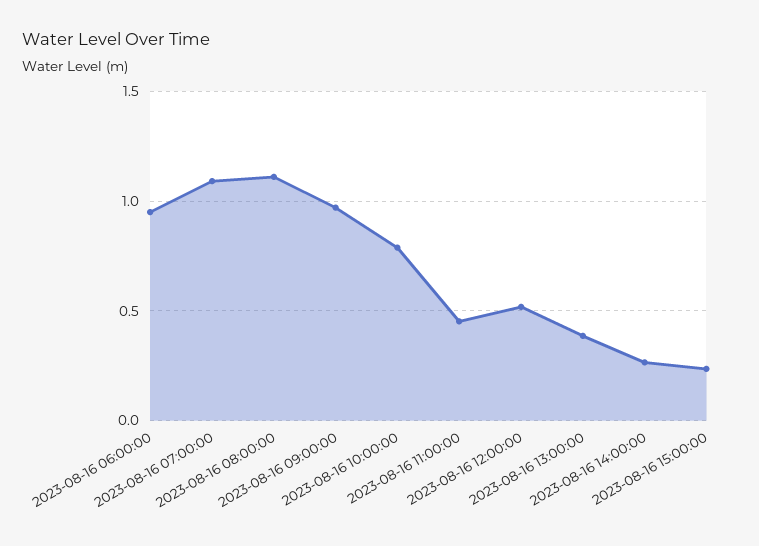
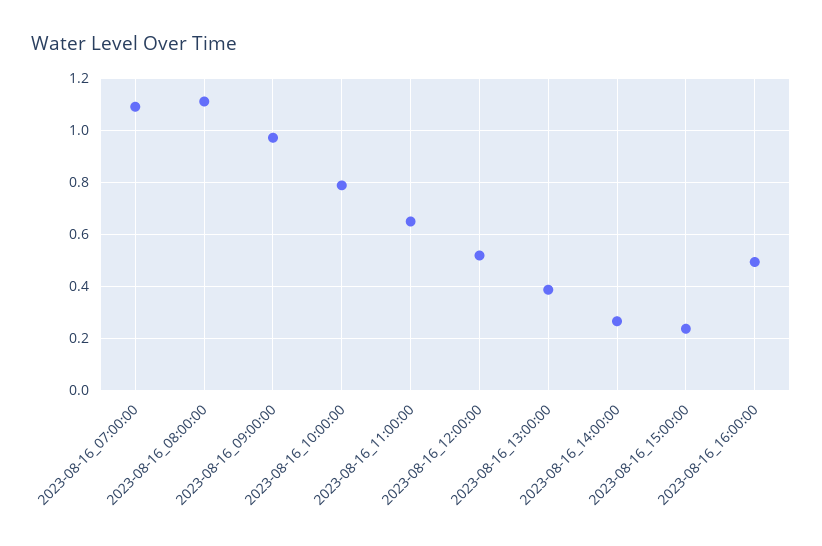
2023-08-16 06:00:00: 0.95 -> none
2023-08-16 11:00:00: 0.45 -> 0.65
2023-08-16_16:00:00: none -> 0.5

